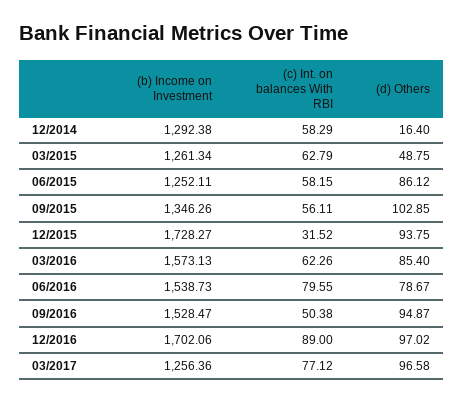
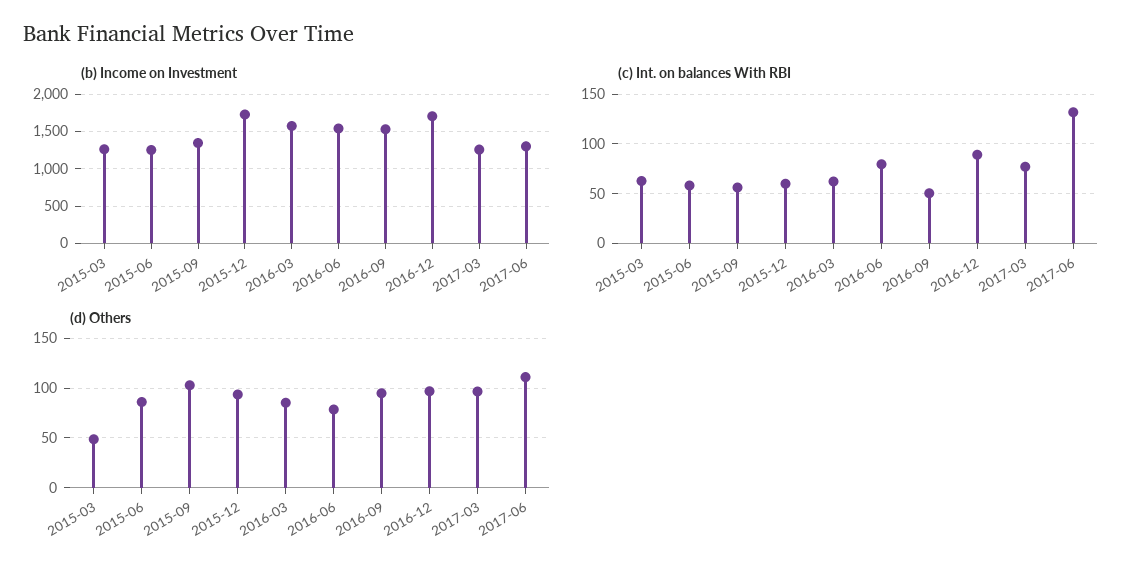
(b) Income on Investment, 12/2014: 1292.38 -> none
(c) Int. on balances With RBI, 12/2014: 58.29 -> none
(d) Others, 12/2014: 16.4 -> none
(c) Int. on balances With RBI, 12/2015: 31.52 -> 60
(b) Income on Investment, 2017-06: none -> 1300
(c) Int. on balances With RBI, 2017-06: none -> 130
(d) Others, 2017-06: none -> 110

